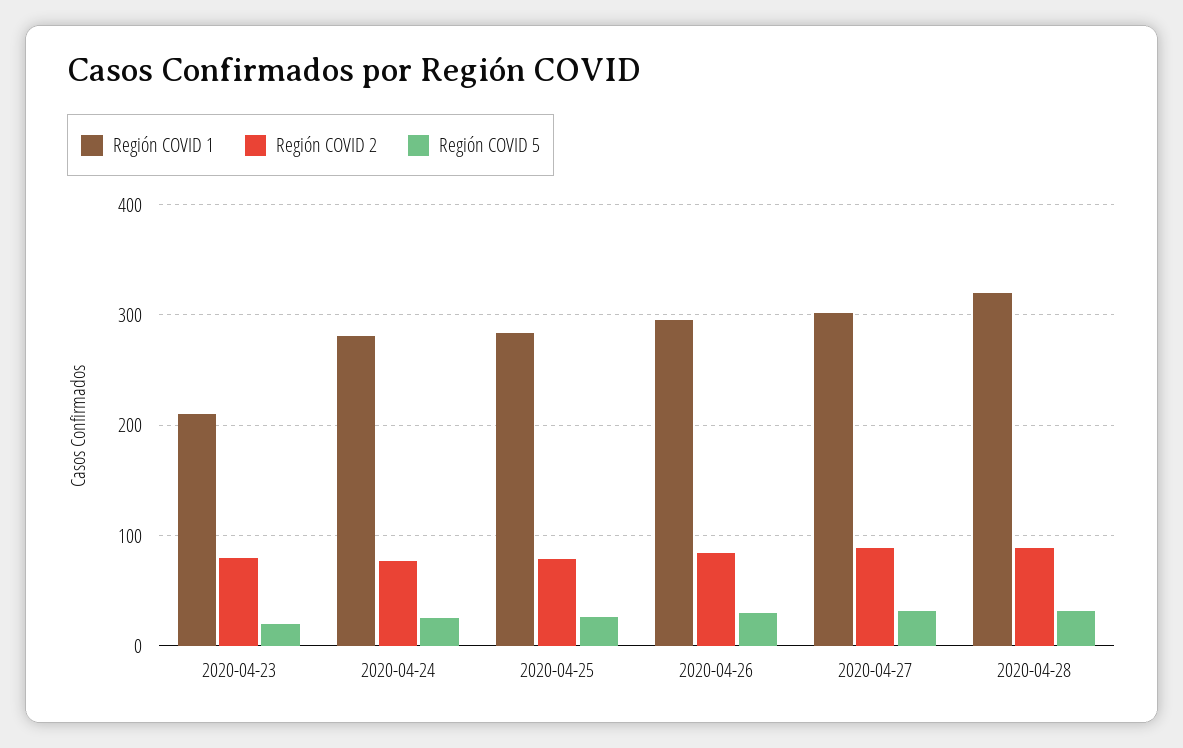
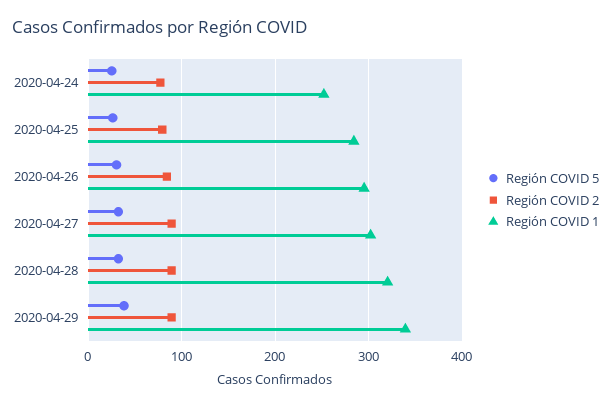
Región COVID 1, 2020-04-23: 210 -> none
Región COVID 2, 2020-04-23: 80 -> none
Región COVID 5, 2020-04-23: 20 -> none
Región COVID 1, 2020-04-24: 280 -> 250
Región COVID 5, 2020-04-29: none -> 40
Región COVID 2, 2020-04-29: none -> 90
Región COVID 1, 2020-04-29: none -> 340

